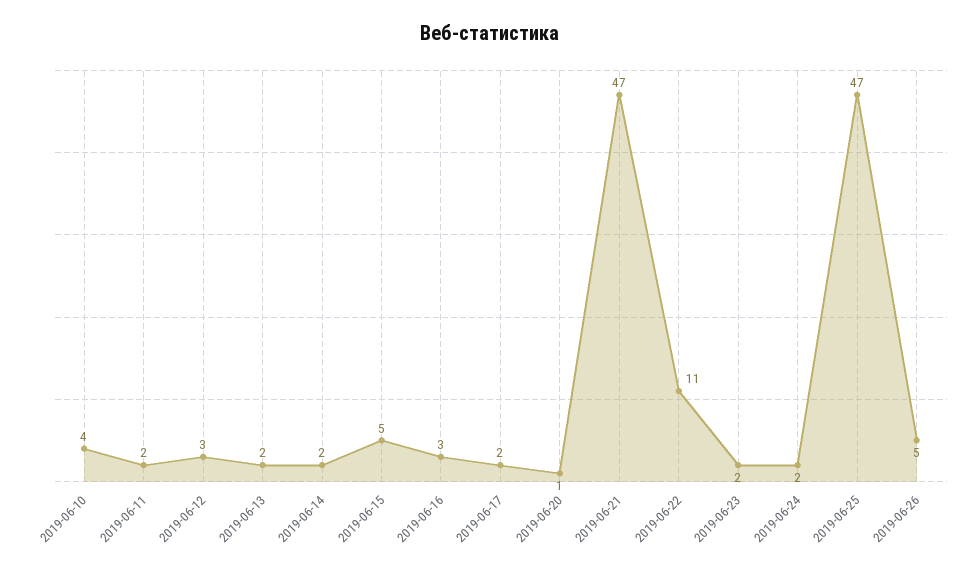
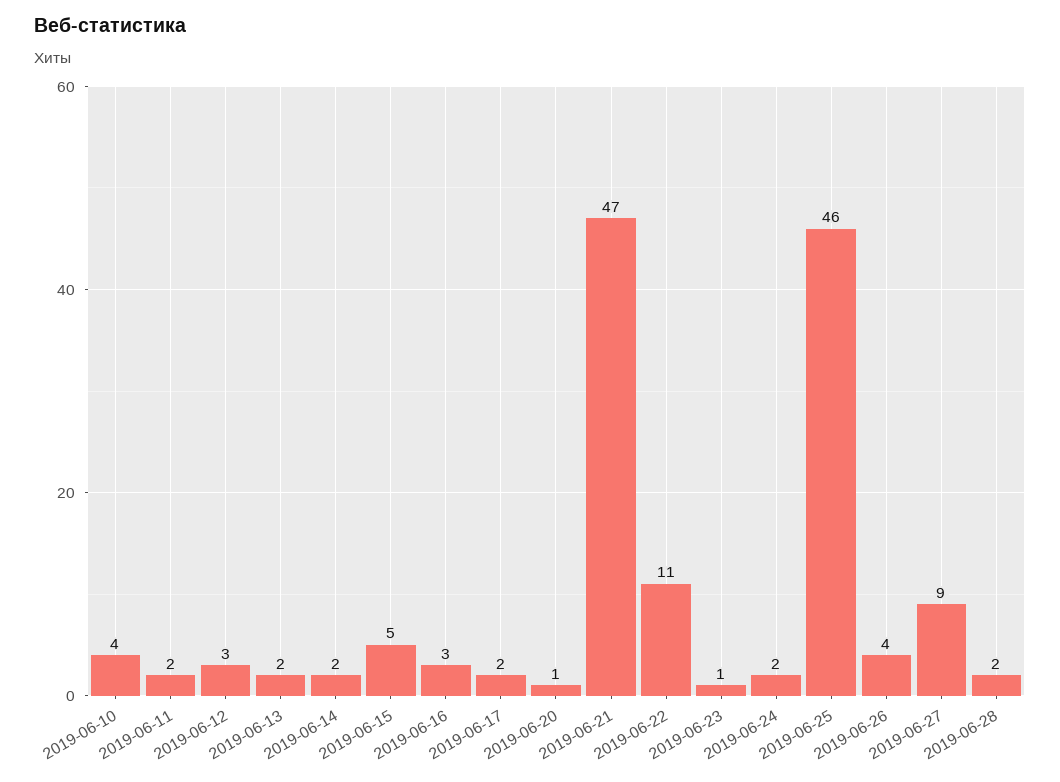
2019-06-23: 2 -> 1
2019-06-25: 47 -> 46
2019-06-26: 5 -> 4
2019-06-27: none -> 9
2019-06-28: none -> 2

